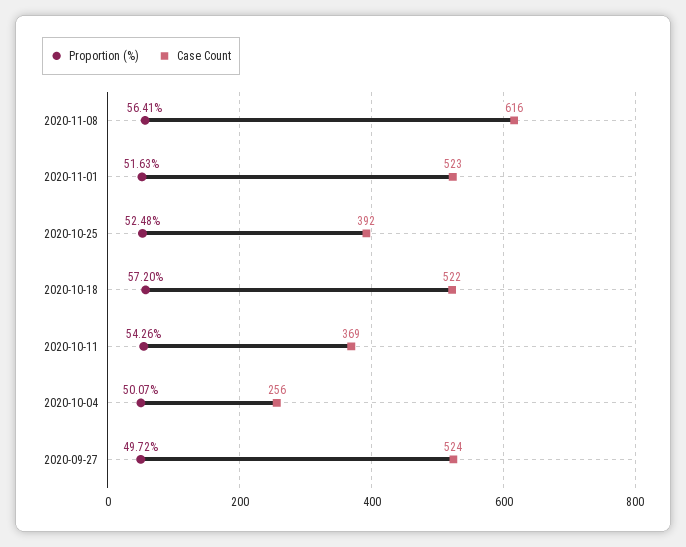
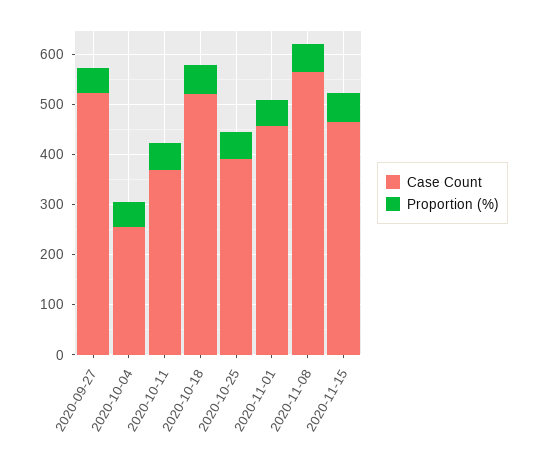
Case Count, 2020-11-08: 616 -> 560
Case Count, 2020-11-01: 523 -> 460
Case Count, 2020-11-15: none -> 460
Proportion (%), 2020-11-15: none -> 60

